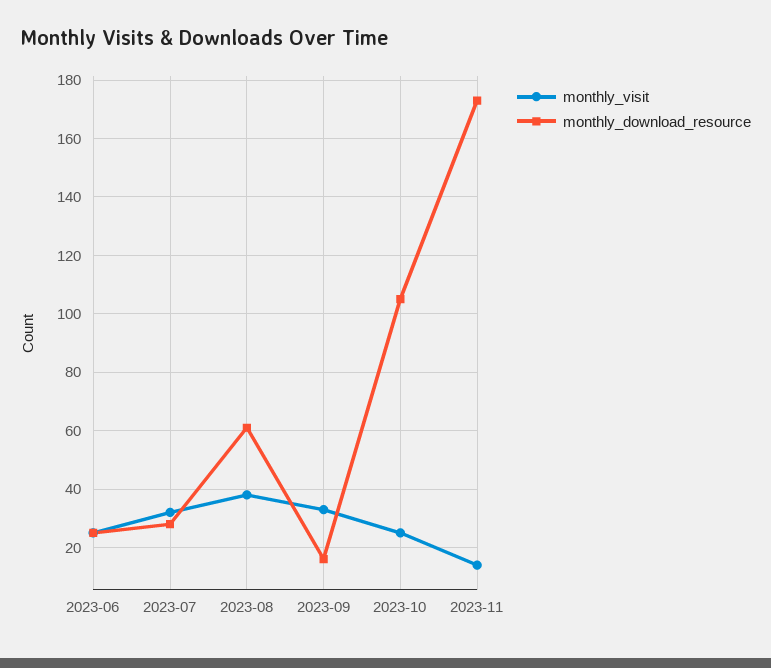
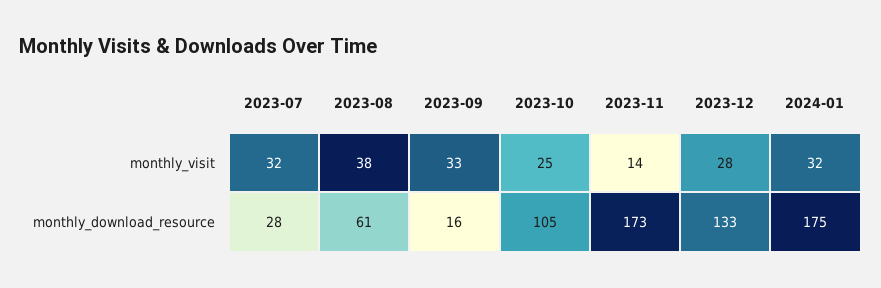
monthly_visit, 2023-06: 25 -> none
monthly_download_resource, 2023-06: 25 -> none
monthly_visit, 2023-12: none -> 28
monthly_visit, 2024-01: none -> 32
monthly_download_resource, 2023-12: none -> 133
monthly_download_resource, 2024-01: none -> 175

